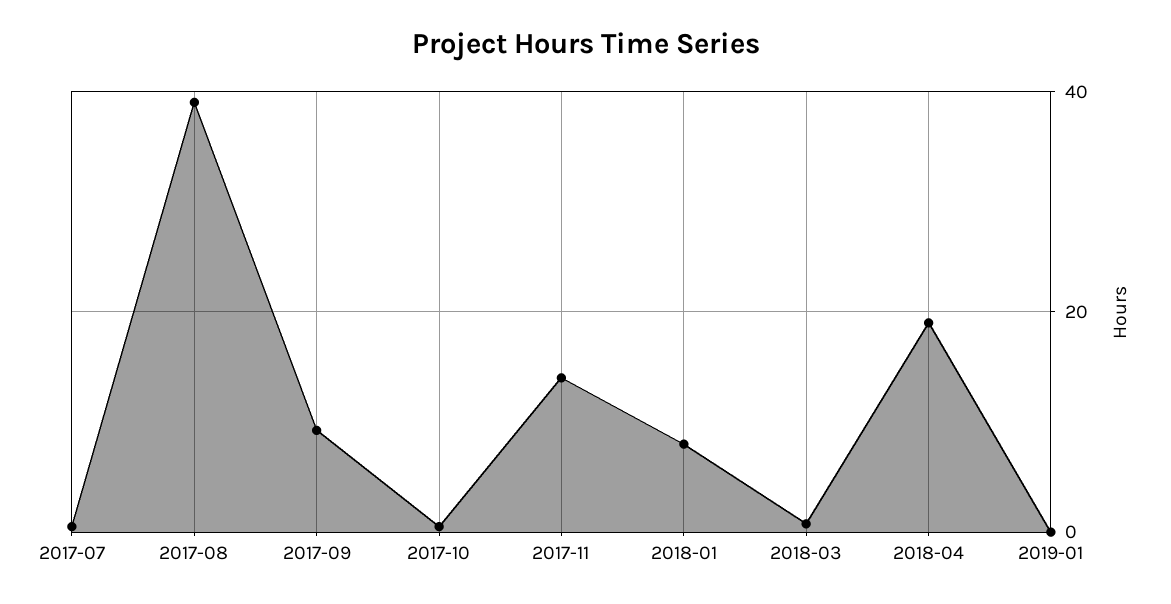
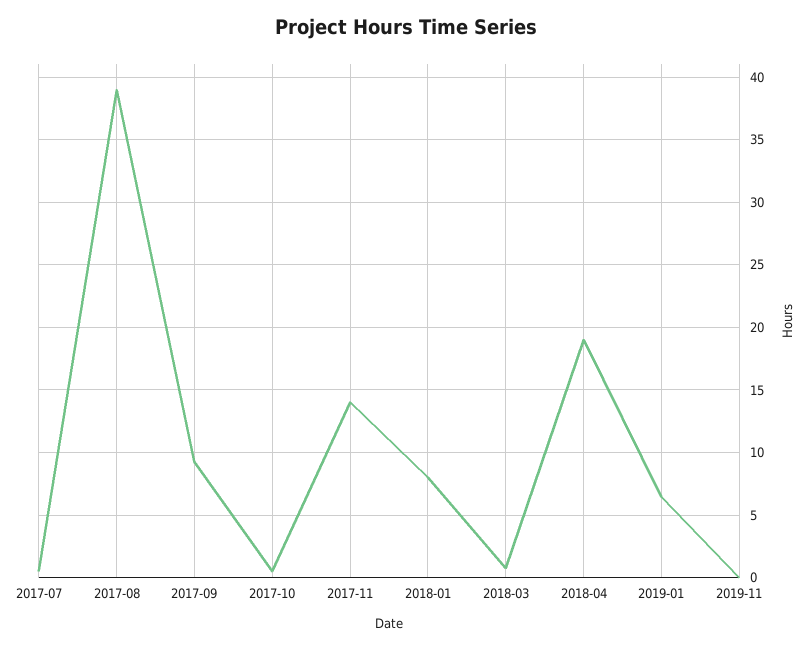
2019-01: 0 -> 6.5
2019-11: none -> 0

